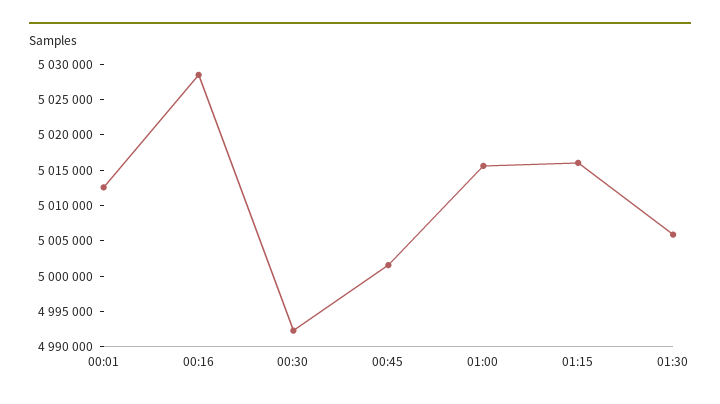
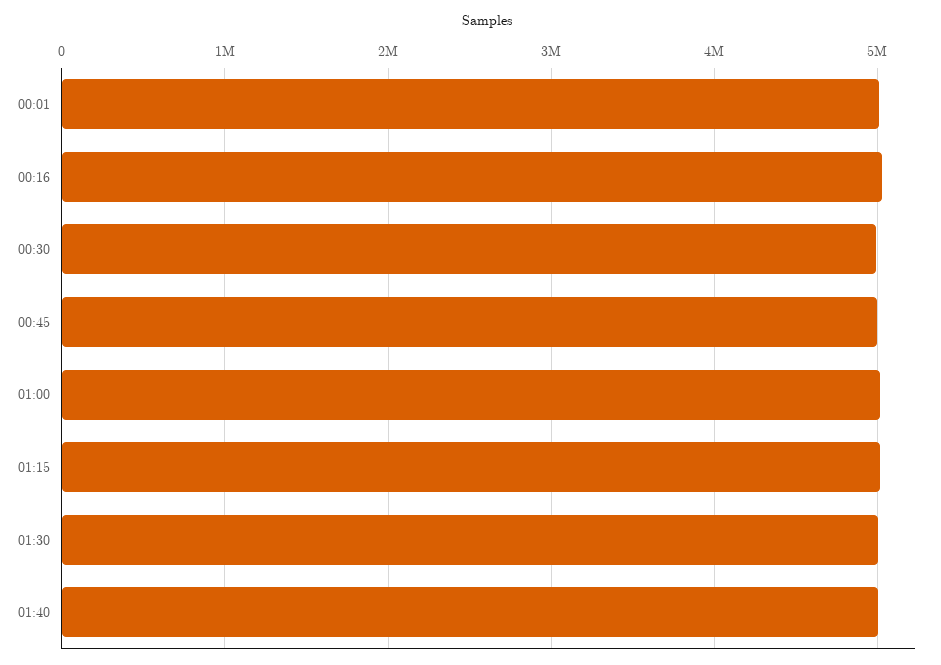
01:40: none -> 5000000

